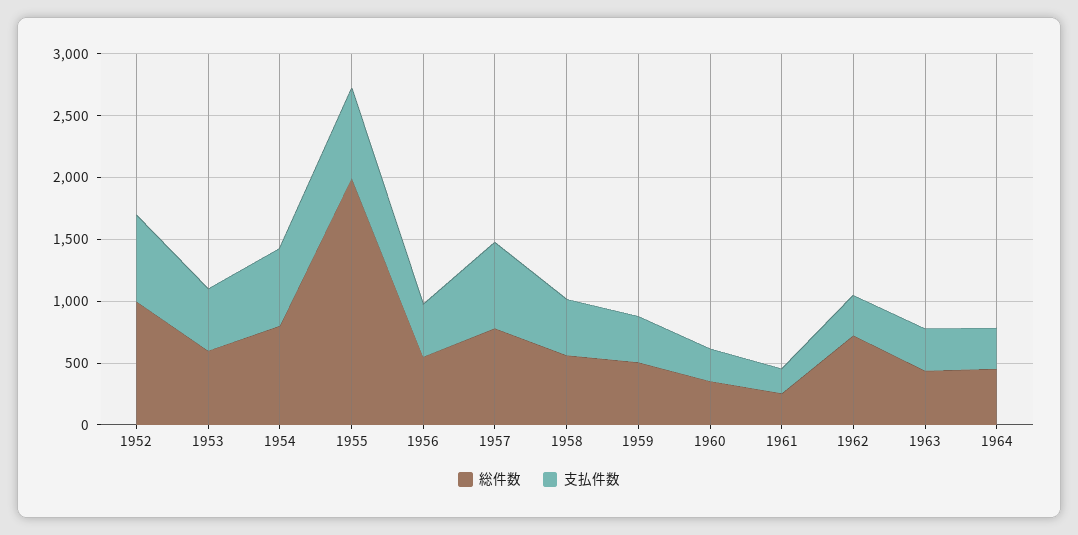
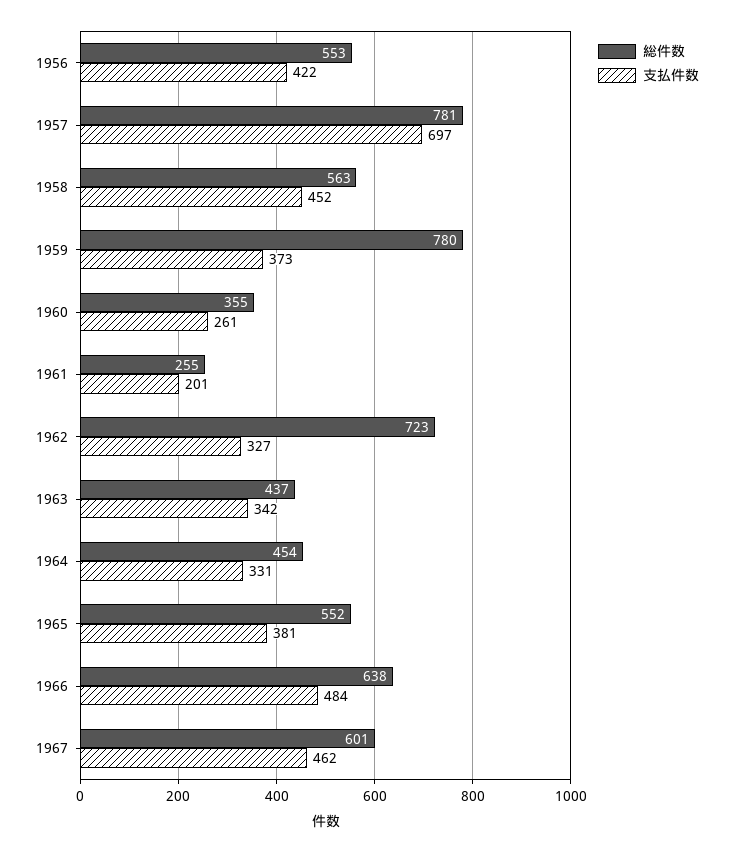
総件数, 1952: 1000 -> none
支払件数, 1952: 700 -> none
総件数, 1953: 600 -> none
支払件数, 1953: 500 -> none
総件数, 1954: 800 -> none
支払件数, 1954: 600 -> none
総件数, 1955: 2000 -> none
支払件数, 1955: 700 -> none
総件数, 1959: 500 -> 780
総件数, 1965: none -> 552
支払件数, 1965: none -> 381
総件数, 1966: none -> 638
支払件数, 1966: none -> 484
総件数, 1967: none -> 601
支払件数, 1967: none -> 462

